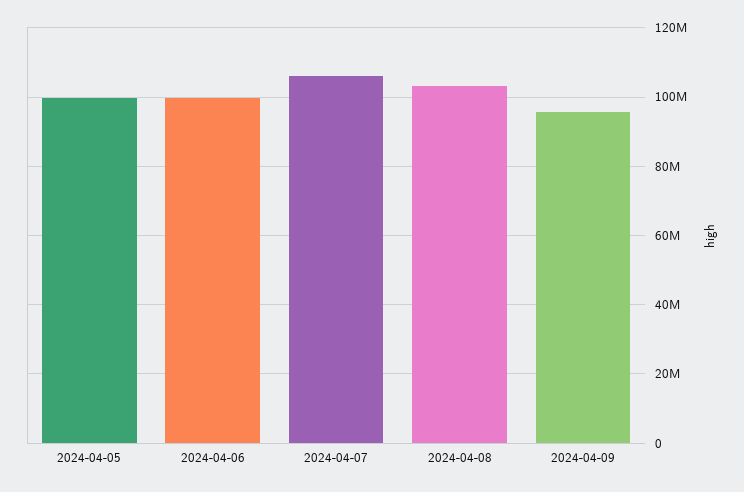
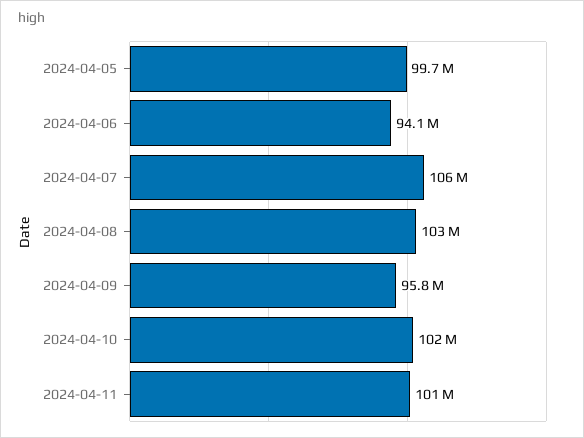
2024-04-06: 100000000 -> 94100000
2024-04-10: none -> 102000000
2024-04-11: none -> 101000000

